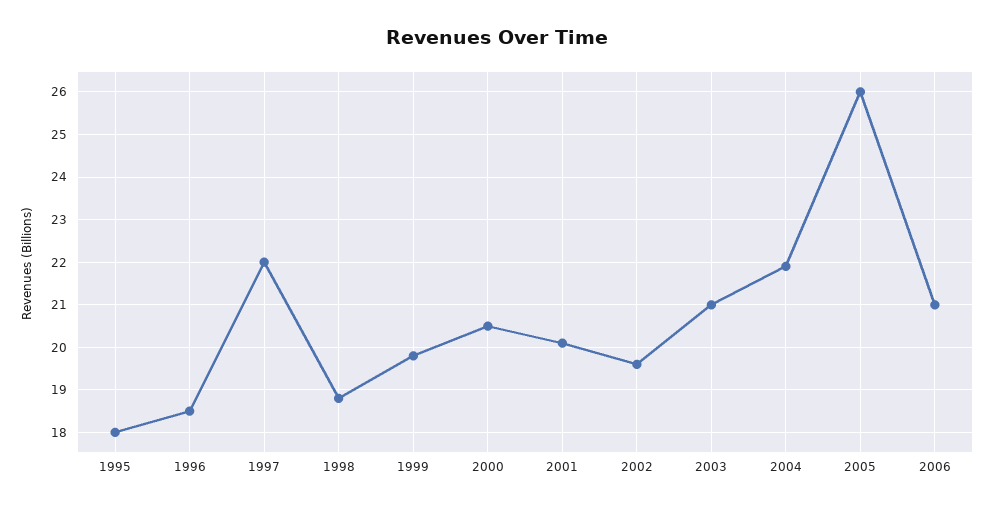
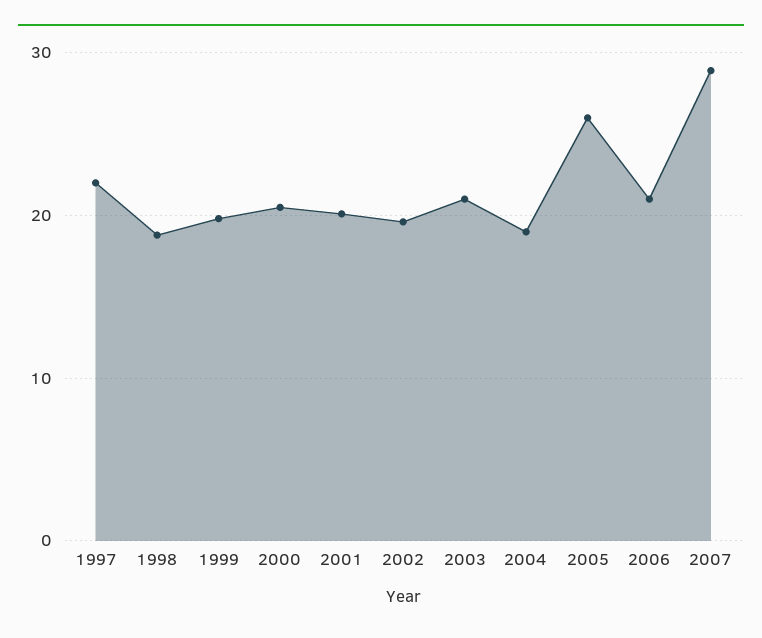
1995: 18 -> none
1996: 18.5 -> none
2004: 22 -> 19
2007: none -> 29

